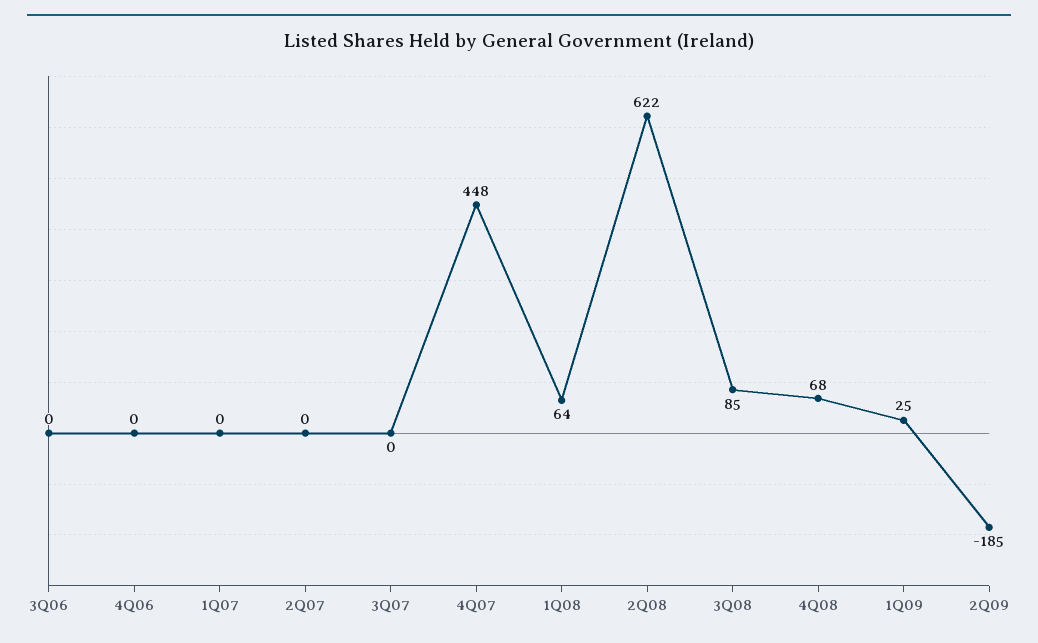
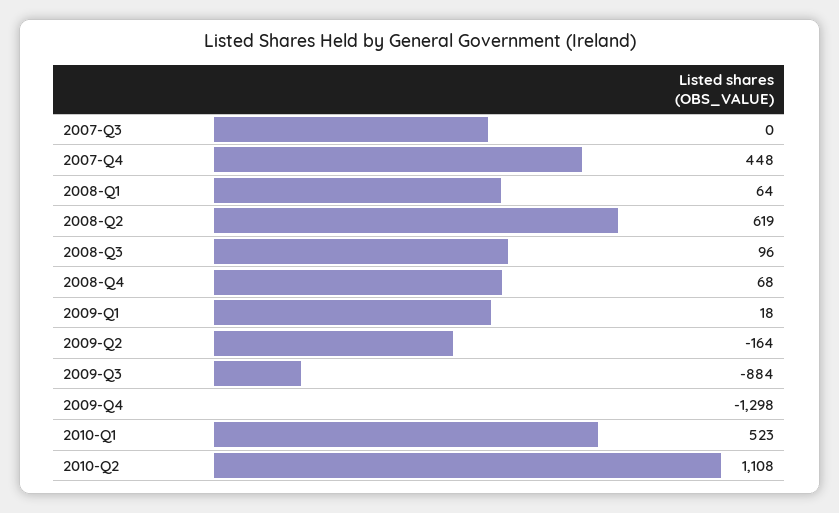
3Q06: 0 -> none
4Q06: 0 -> none
1Q07: 0 -> none
2Q07: 0 -> none
2Q08: 622 -> 619
3Q08: 85 -> 96
1Q09: 25 -> 18
2Q09: -185 -> -164
2009-Q3: none -> -884
2009-Q4: none -> -1298
2010-Q1: none -> 523
2010-Q2: none -> 1108

